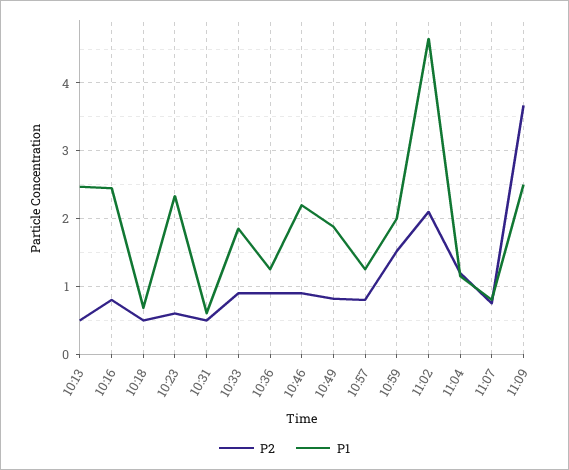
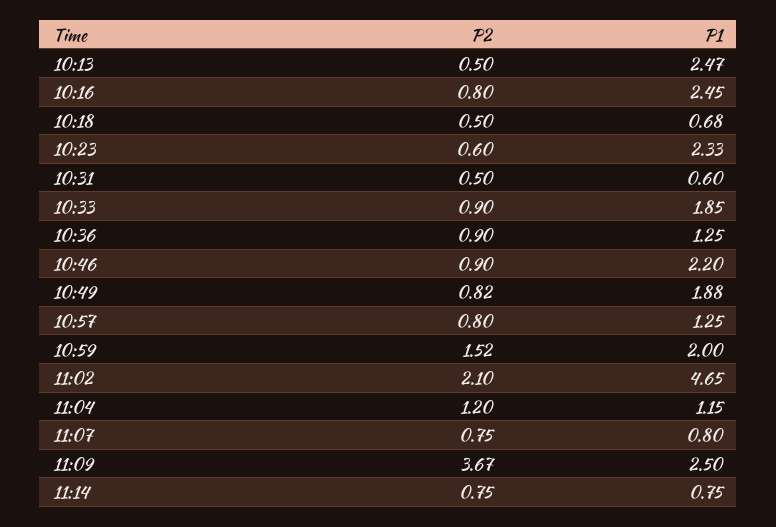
P2, 11:14: none -> 0.75
P1, 11:14: none -> 0.75

